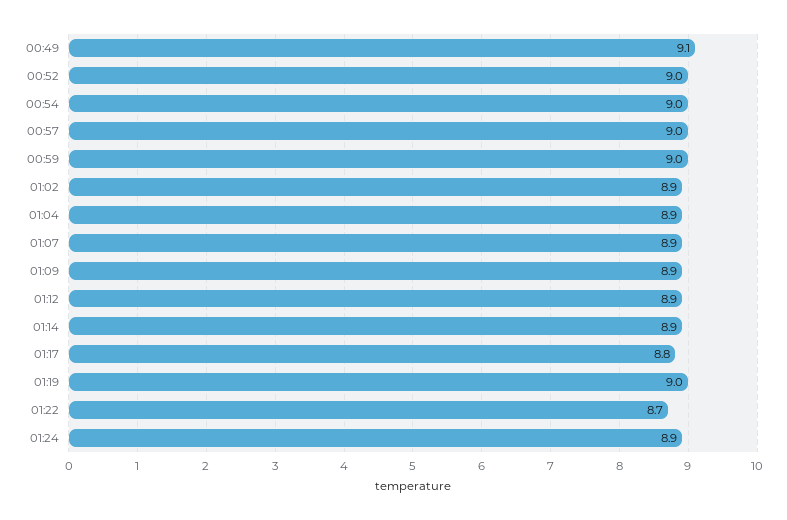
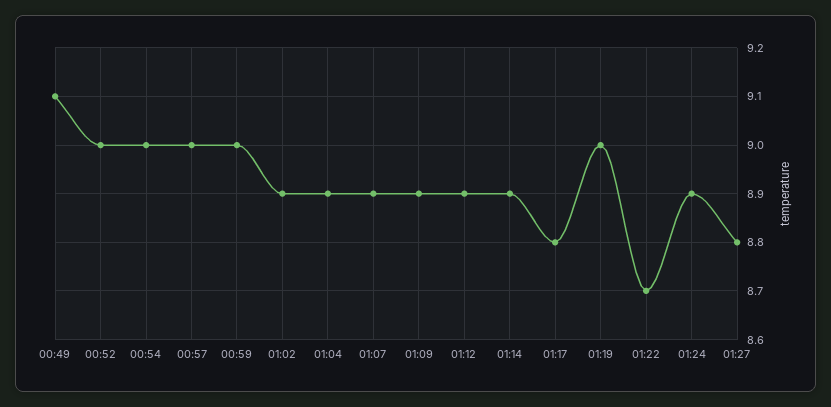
01:27: none -> 8.8

